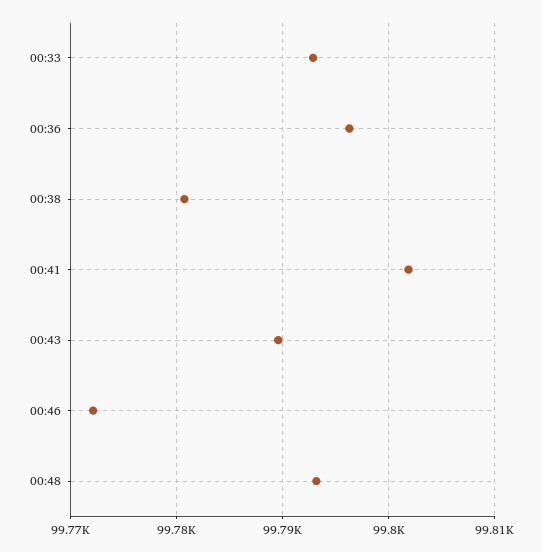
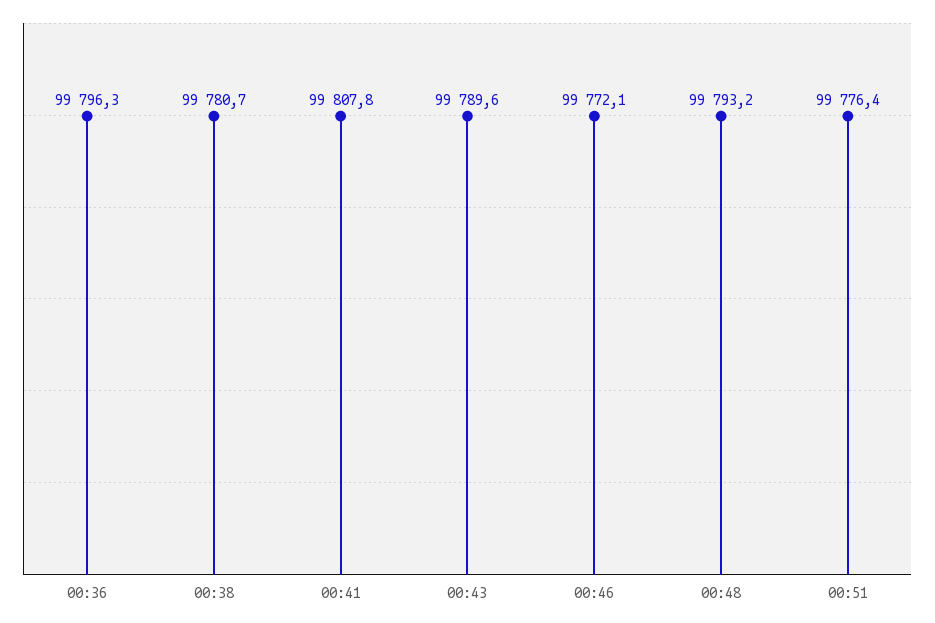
00:33: 99793 -> none
00:41: 99802 -> 99807.8
00:51: none -> 99776.4

